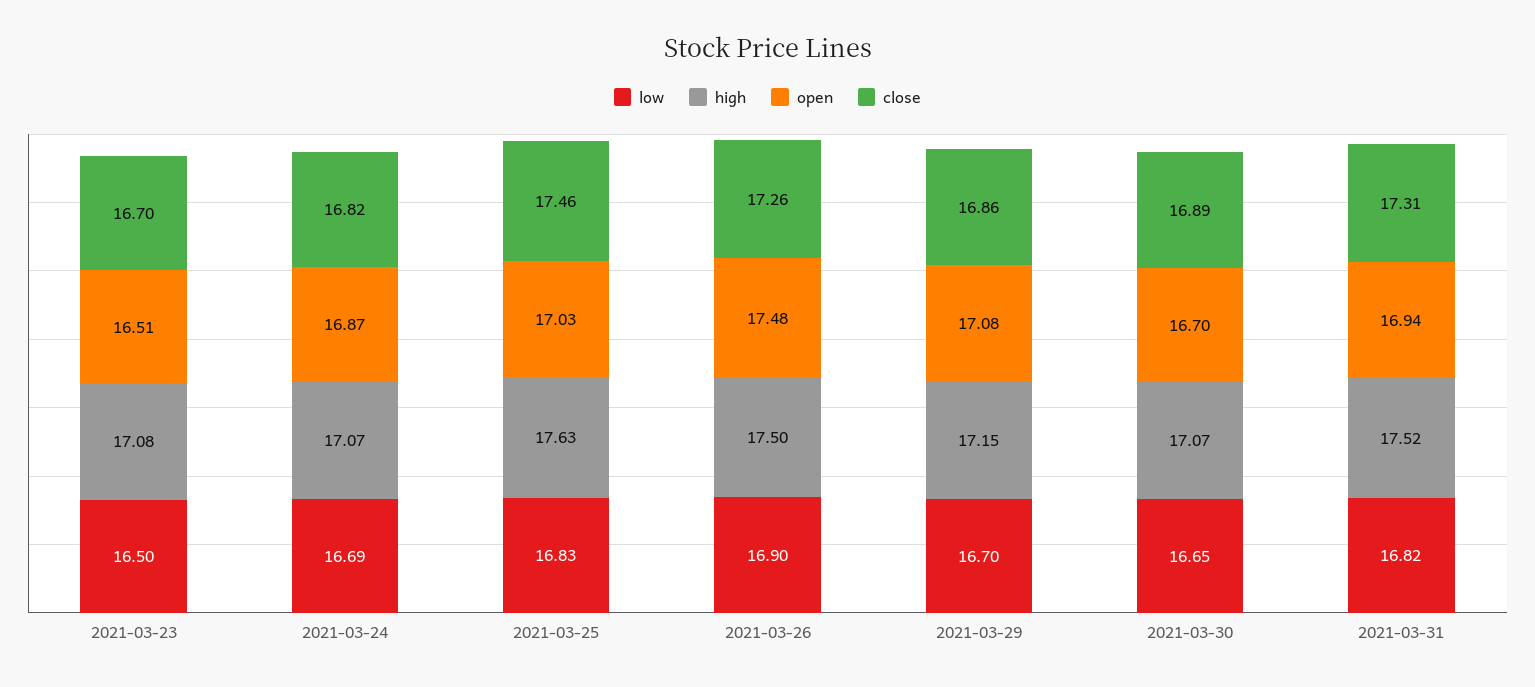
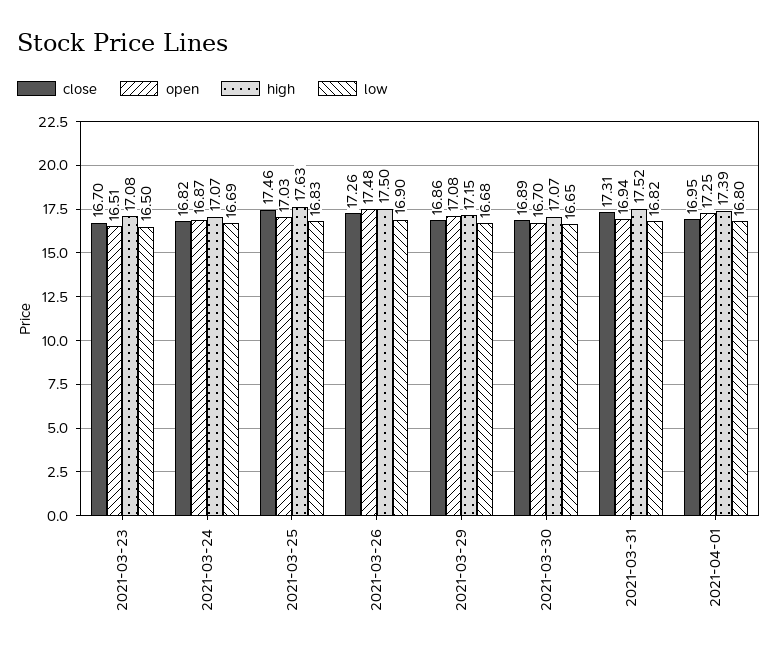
low, 2021-03-29: 16.7 -> 16.68
close, 2021-04-01: none -> 16.95
open, 2021-04-01: none -> 17.25
high, 2021-04-01: none -> 17.39
low, 2021-04-01: none -> 16.8

